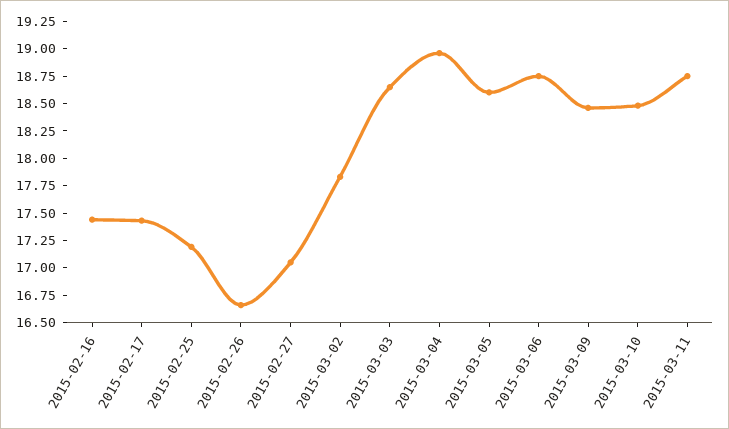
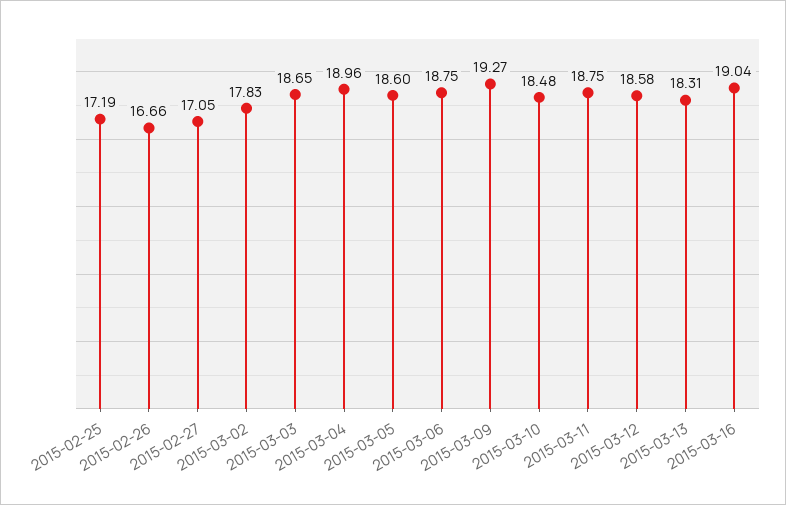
2015-02-16: 17.5 -> none
2015-02-17: 17.5 -> none
2015-03-09: 18.5 -> 19.27
2015-03-12: none -> 18.58
2015-03-13: none -> 18.31
2015-03-16: none -> 19.04

